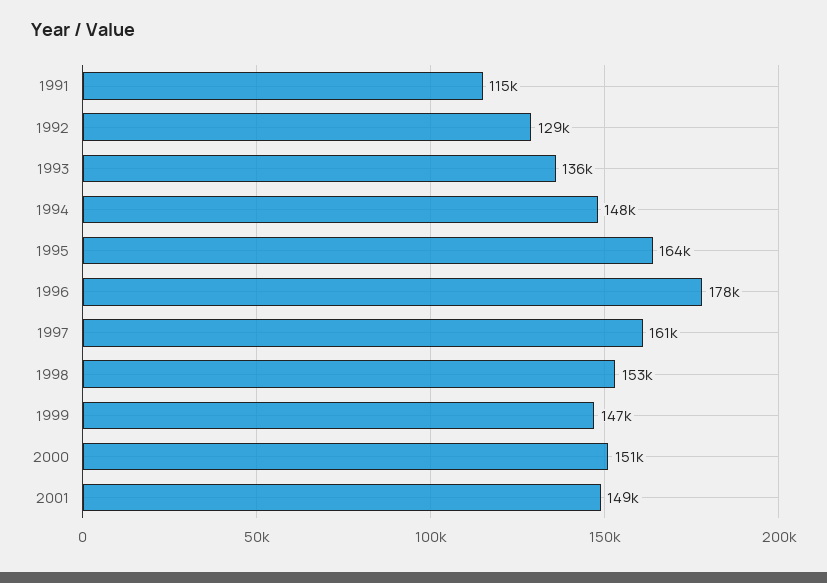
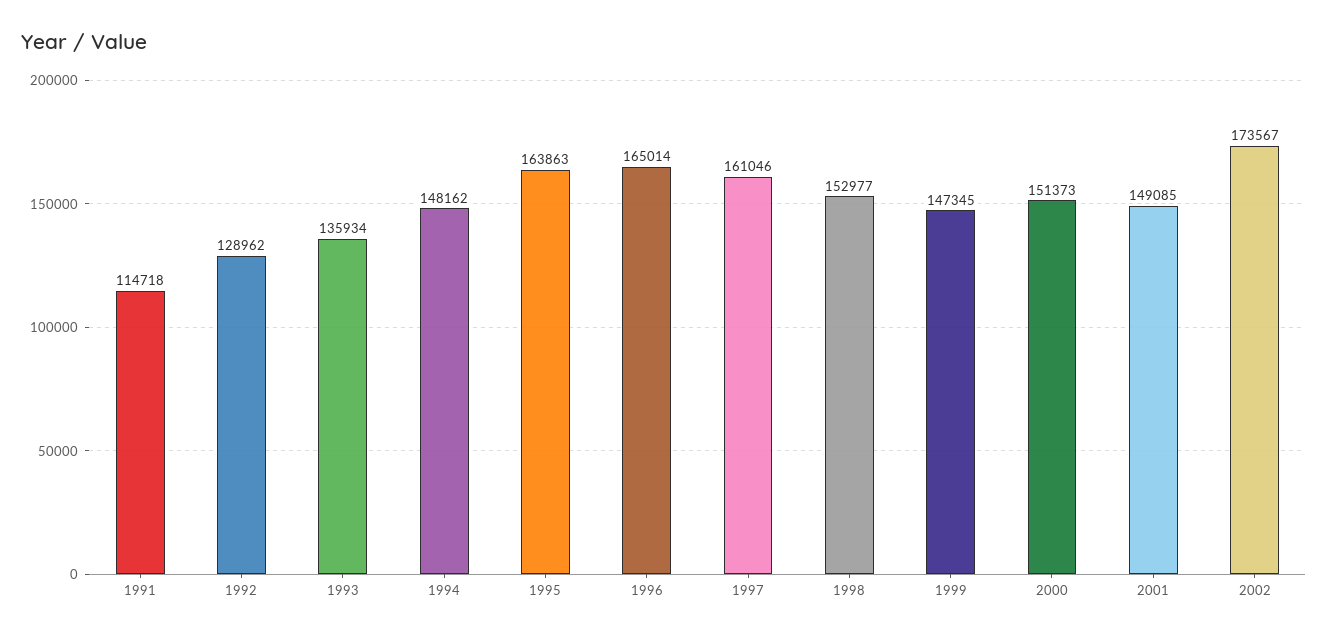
1996: 178000 -> 165014
2002: none -> 173567

